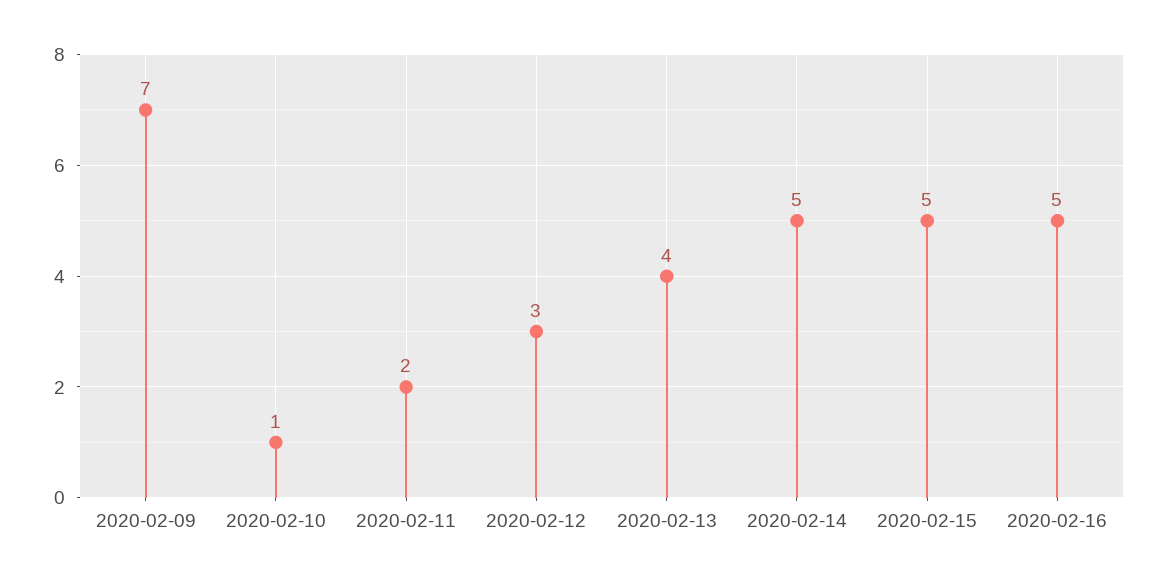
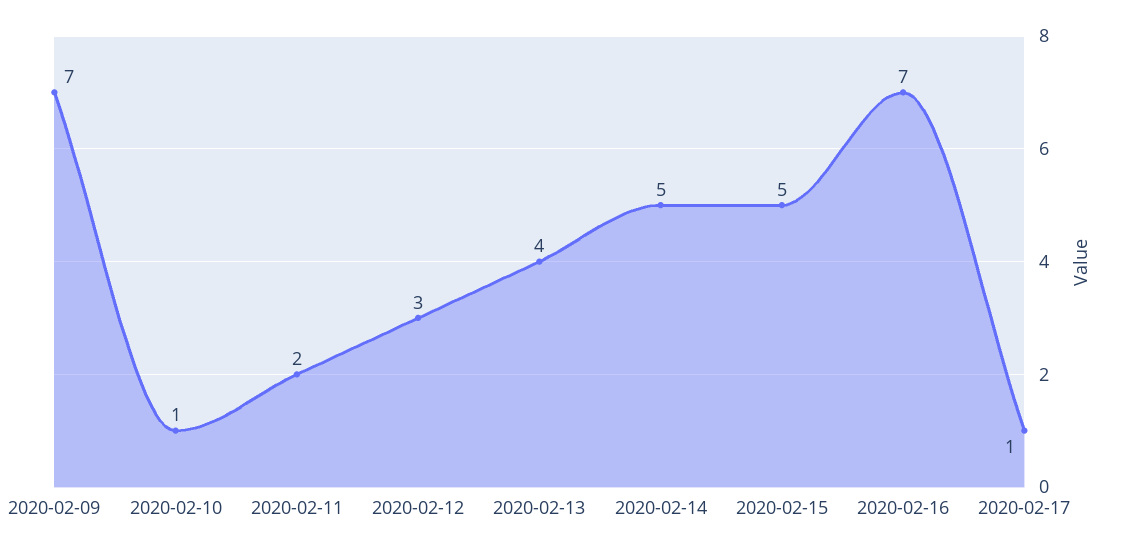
2020-02-16: 5 -> 7
2020-02-17: none -> 1

